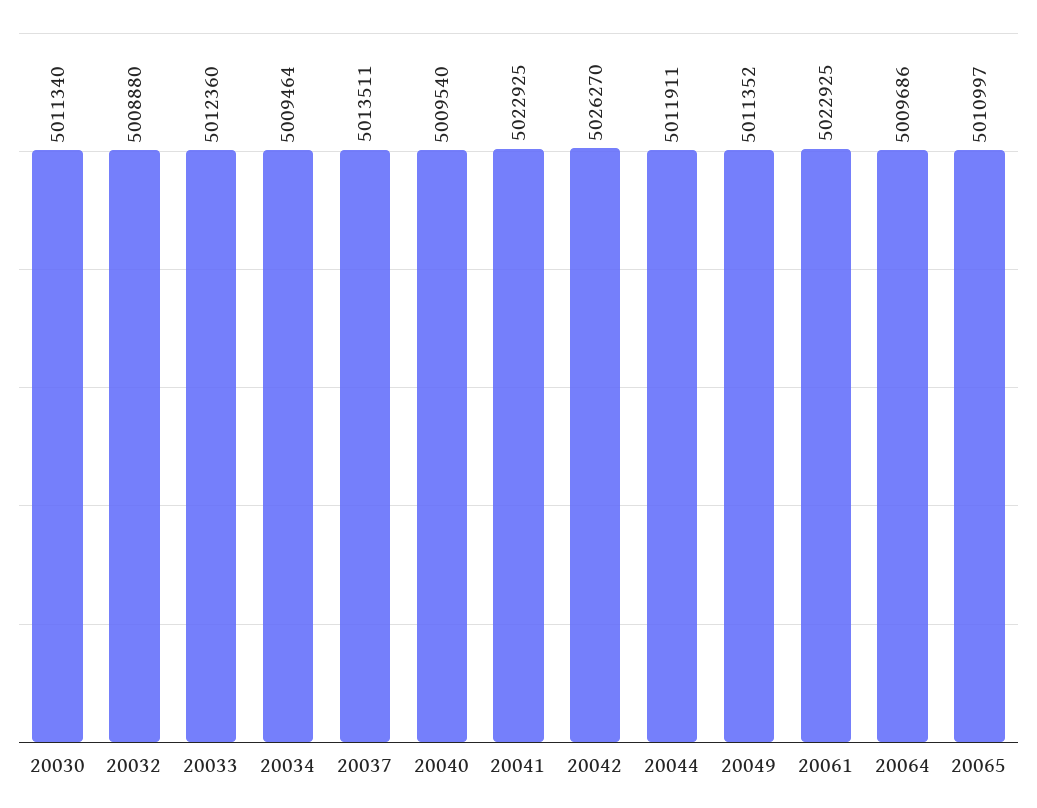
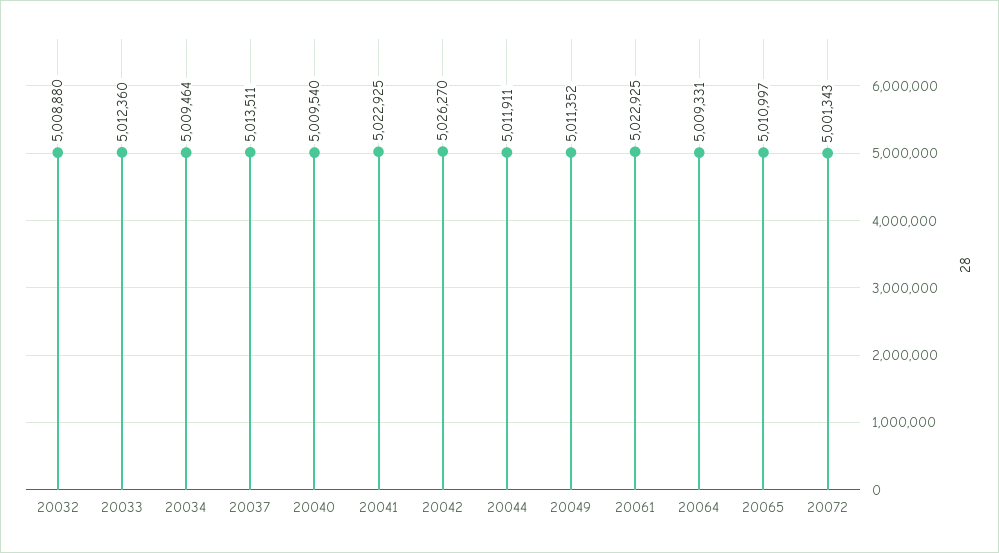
20030: 5011340 -> none
20064: 5009686 -> 5009331
20072: none -> 5001343

